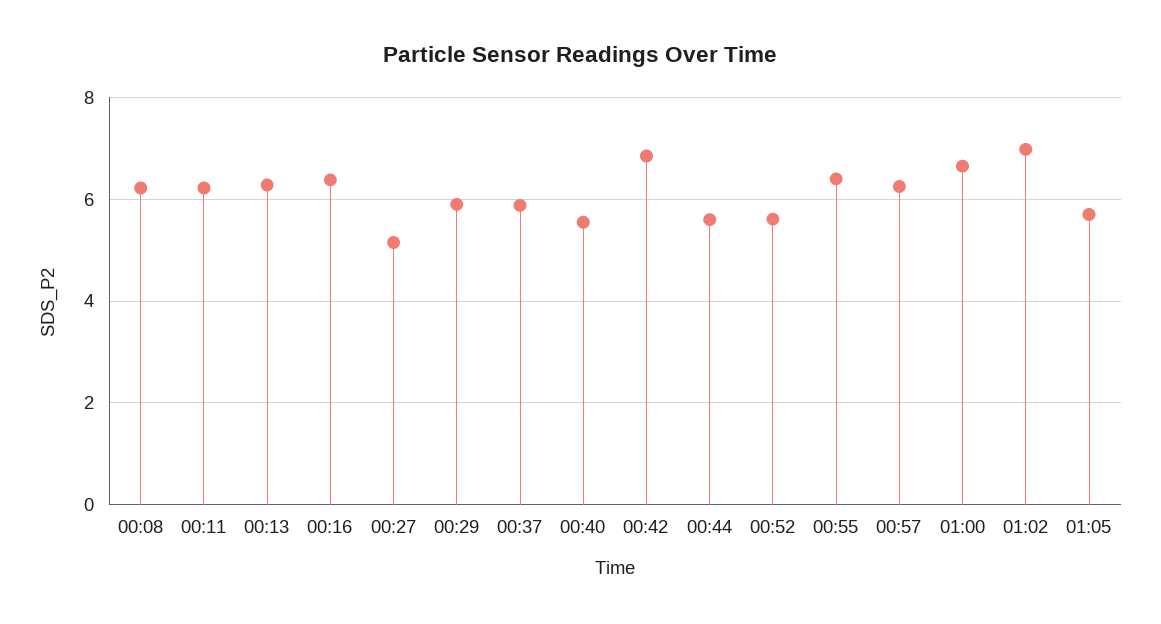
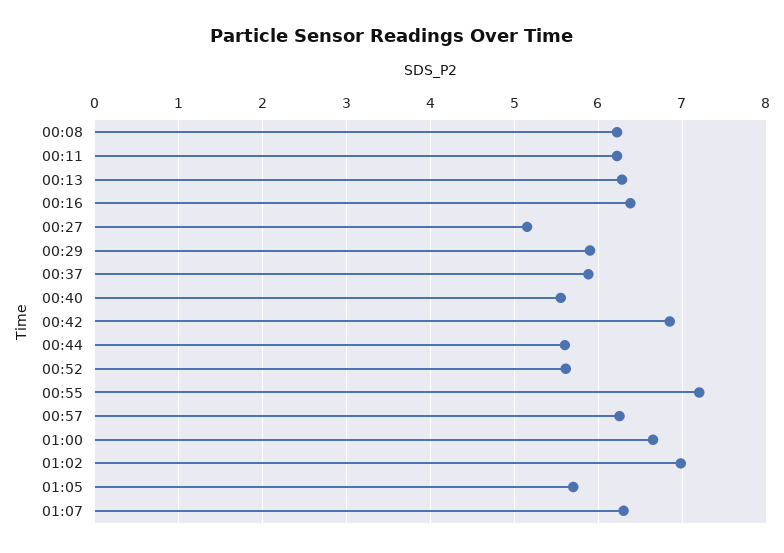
00:55: 6.4 -> 7.2
01:07: none -> 6.3

